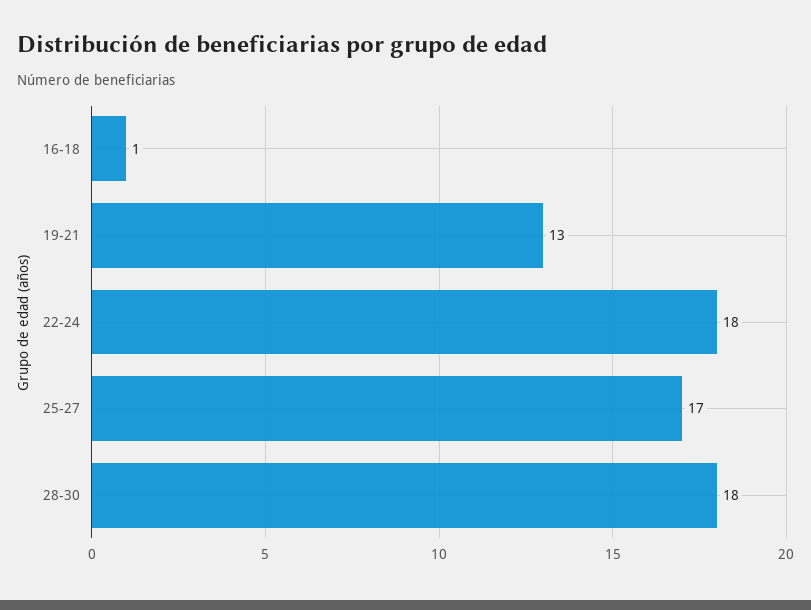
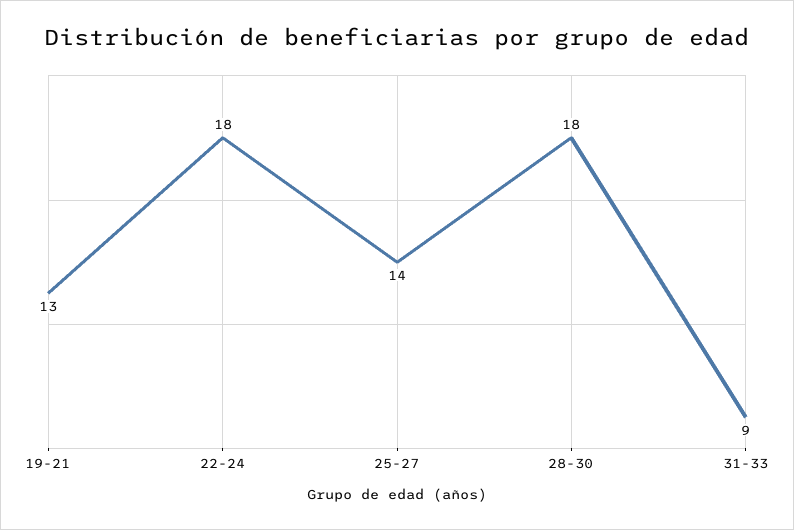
16-18: 1 -> none
25-27: 17 -> 14
31-33: none -> 9

